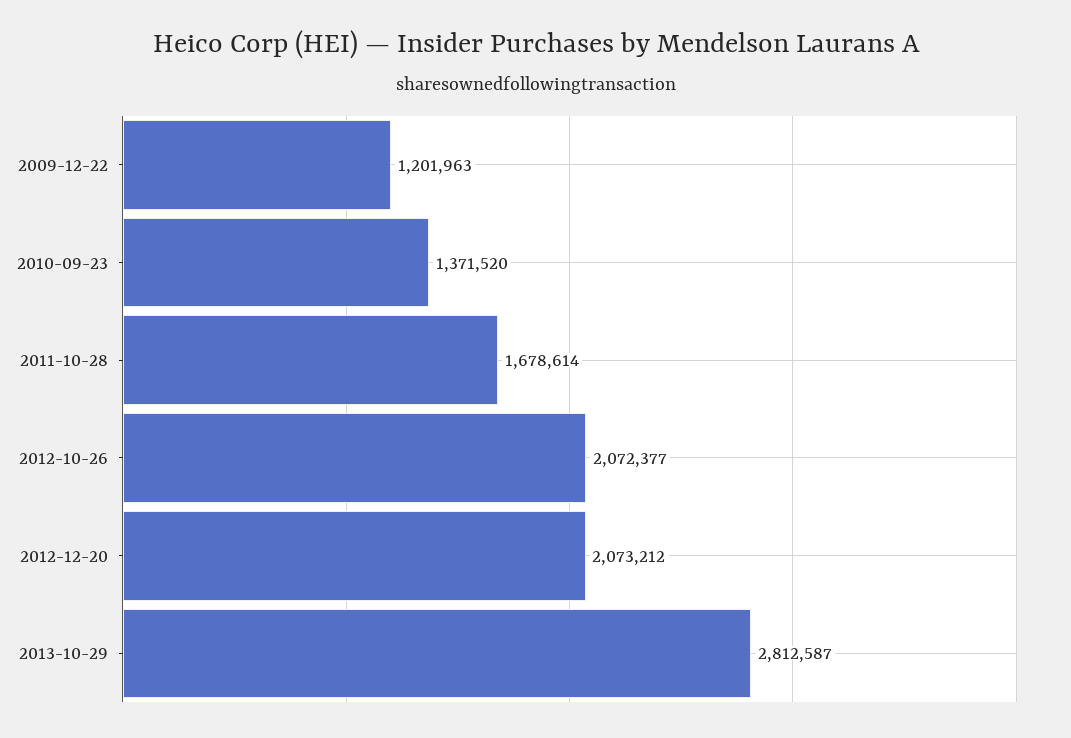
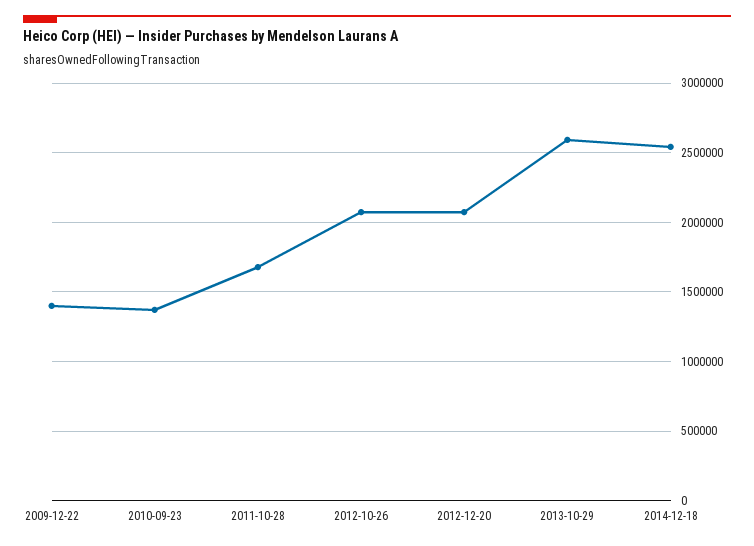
2009-12-22: 1201963 -> 1400000
2013-10-29: 2812587 -> 2600000
2014-12-18: none -> 2550000

